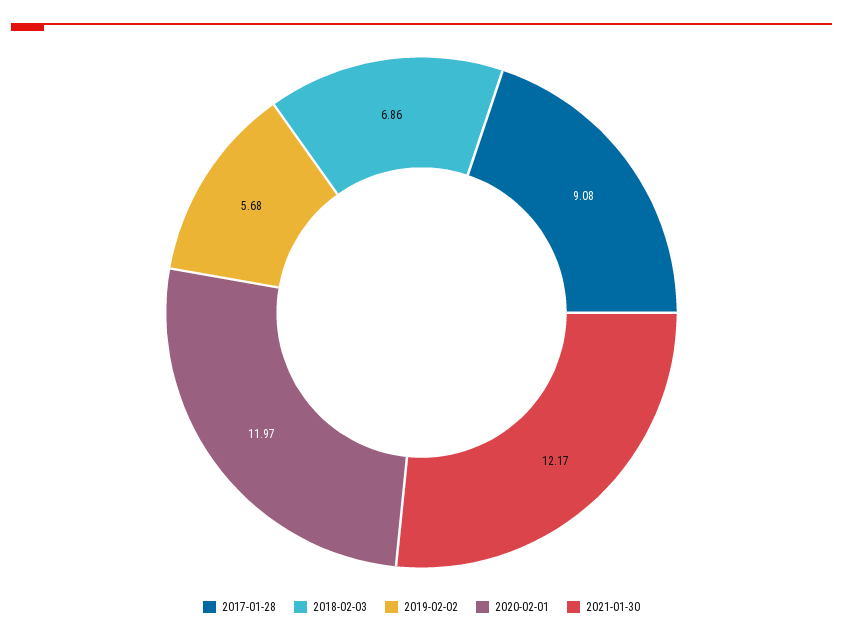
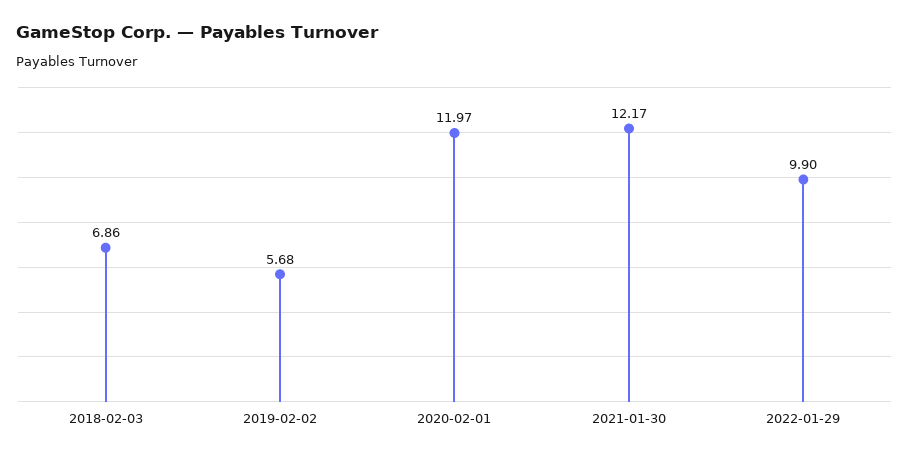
2017-01-28: 9.08 -> none
2022-01-29: none -> 9.9

